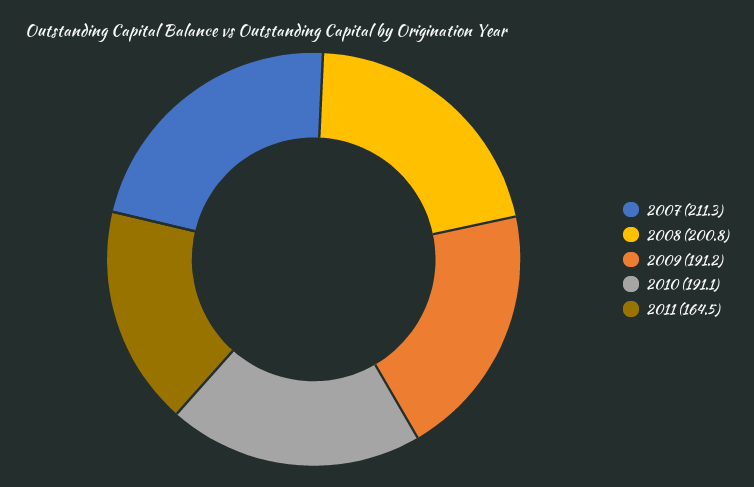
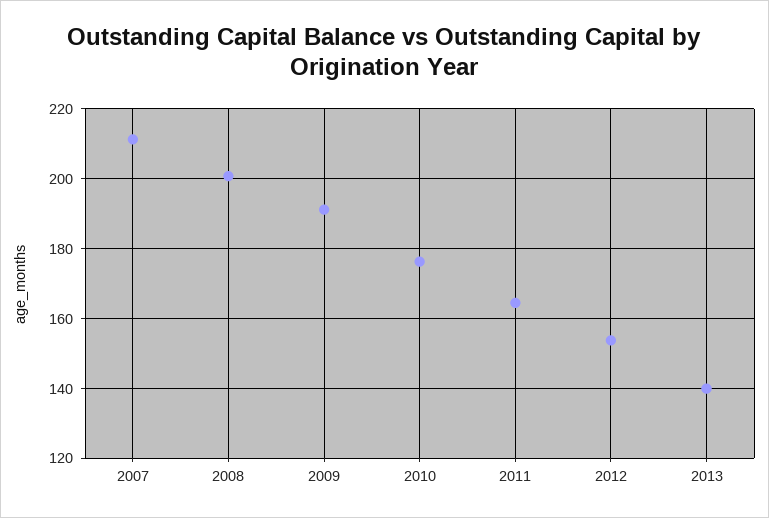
2010: 191.1 -> 176
2012: none -> 154
2013: none -> 140

